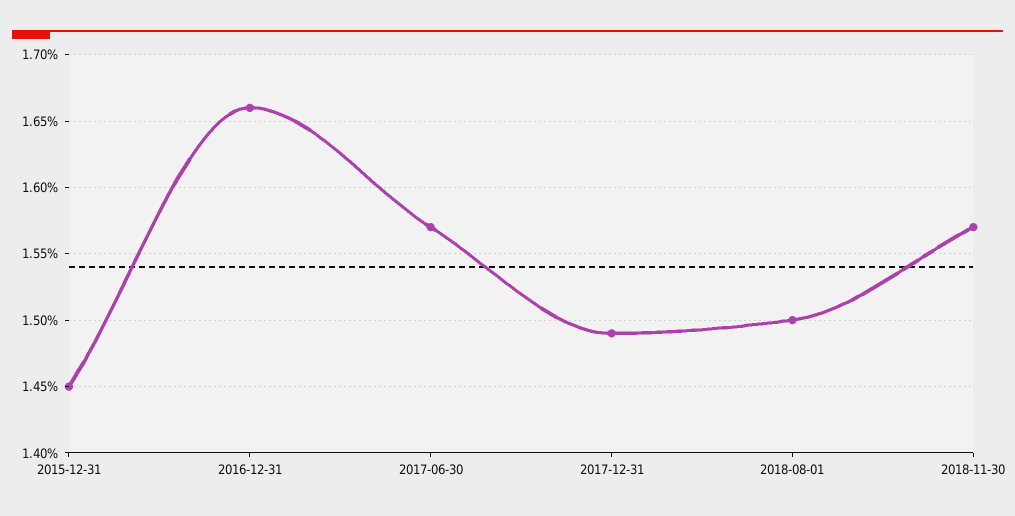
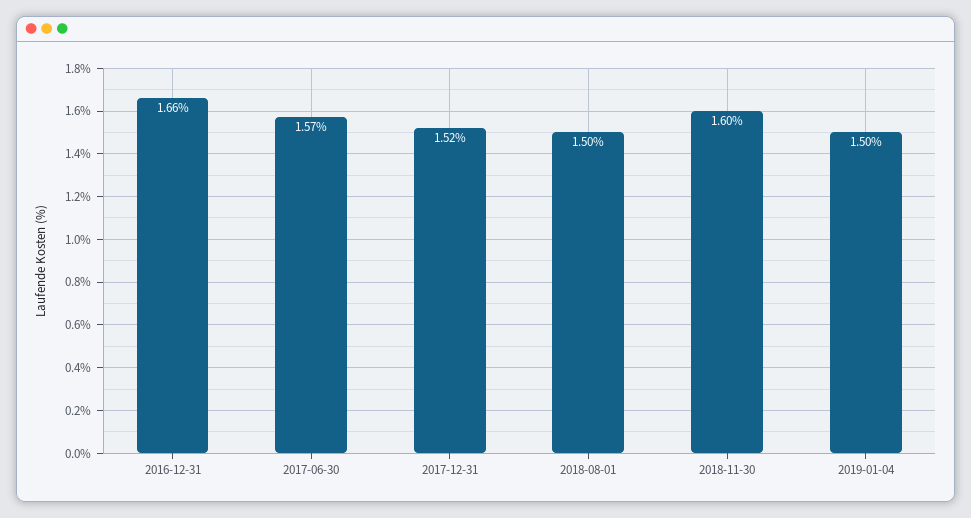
2015-12-31: 1.45 -> none
2017-12-31: 1.49 -> 1.52
2018-11-30: 1.57 -> 1.6
2019-01-04: none -> 1.5

